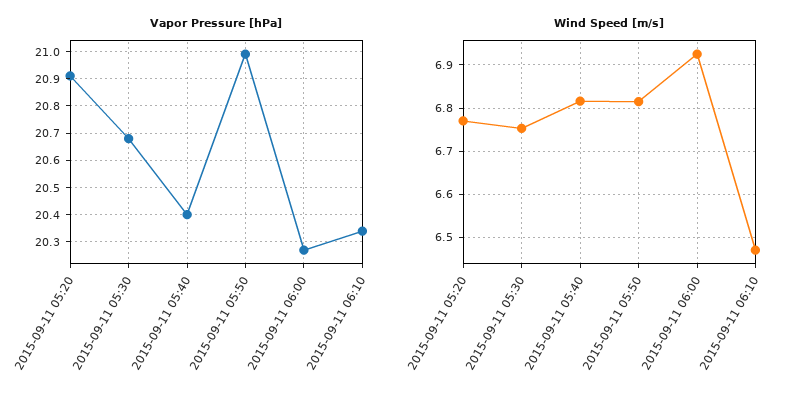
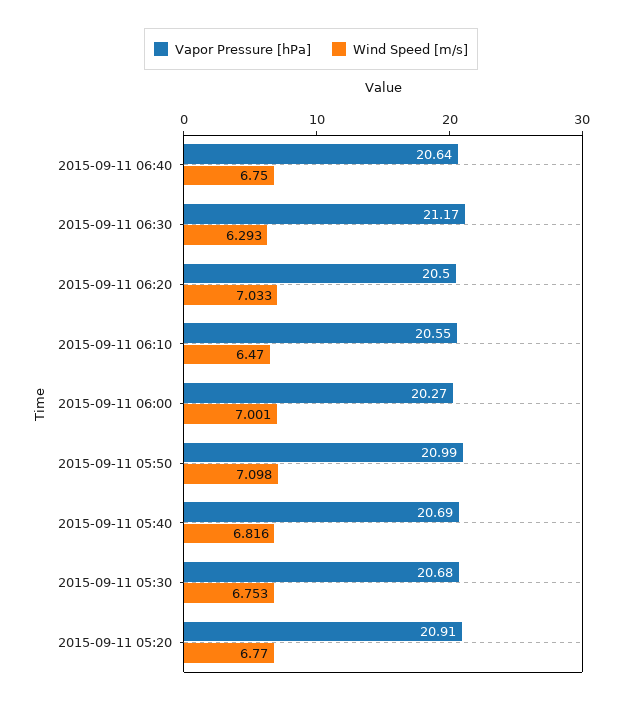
Vapor Pressure [hPa], 2015-09-11 05:40: 20.4 -> 20.69
Vapor Pressure [hPa], 2015-09-11 06:10: 20.35 -> 20.55
Wind Speed [m/s], 2015-09-11 05:50: 6.82 -> 7.098
Wind Speed [m/s], 2015-09-11 06:00: 6.92 -> 7.001
Vapor Pressure [hPa], 2015-09-11 06:40: none -> 20.64
Wind Speed [m/s], 2015-09-11 06:40: none -> 6.75
Vapor Pressure [hPa], 2015-09-11 06:30: none -> 21.17
Wind Speed [m/s], 2015-09-11 06:30: none -> 6.293
Vapor Pressure [hPa], 2015-09-11 06:20: none -> 20.5
Wind Speed [m/s], 2015-09-11 06:20: none -> 7.033

